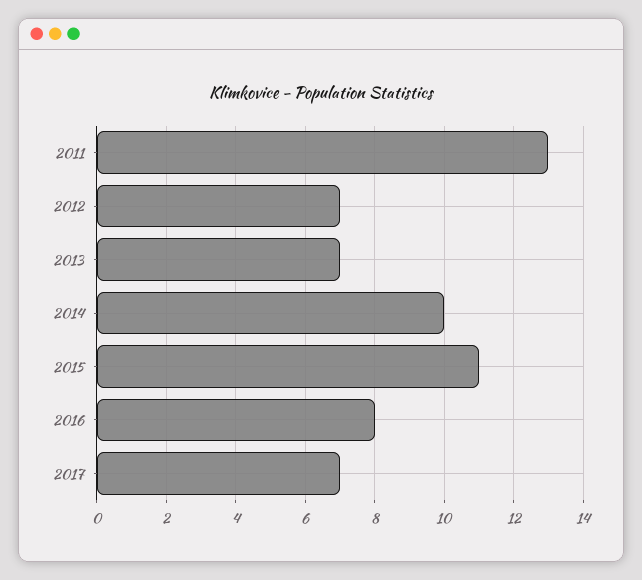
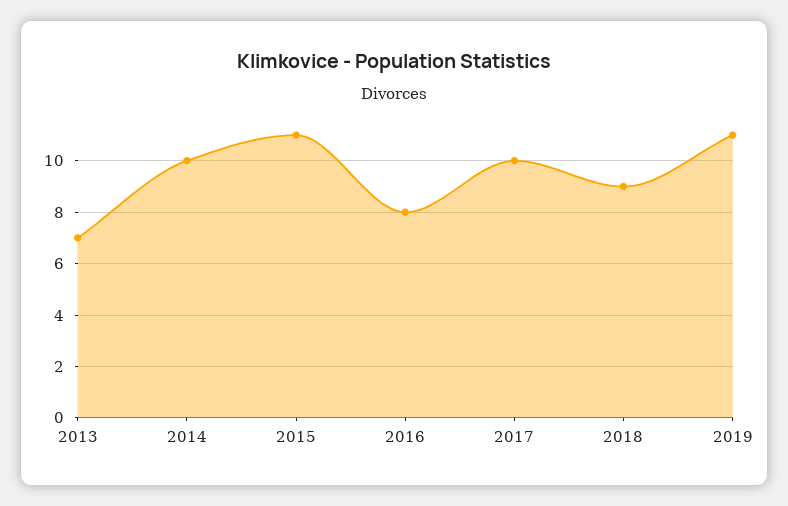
2011: 13 -> none
2012: 7 -> none
2017: 7 -> 10
2018: none -> 9
2019: none -> 11

